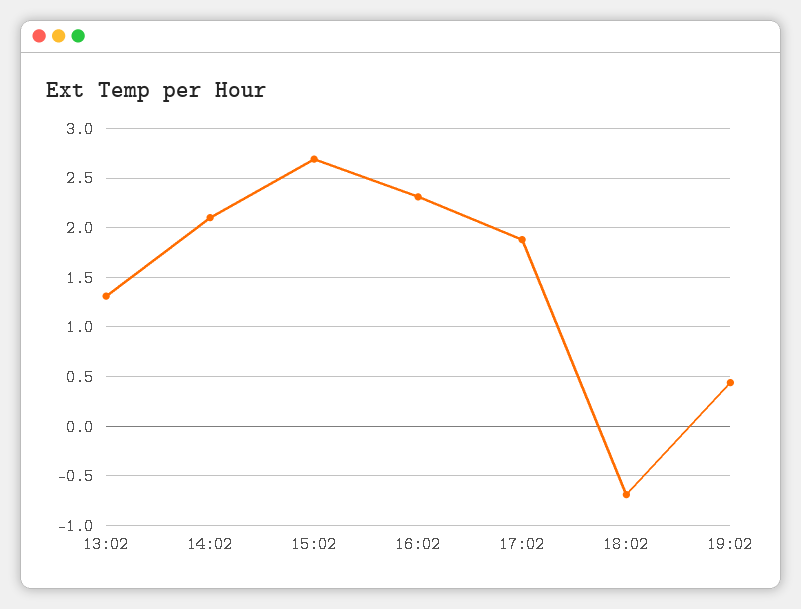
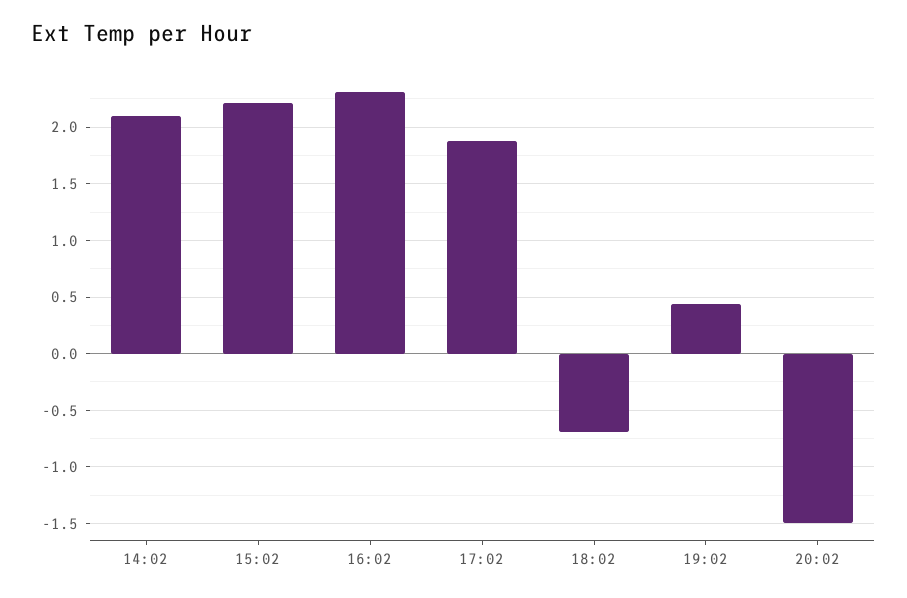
13:02: 1.3 -> none
15:02: 2.7 -> 2.2
20:02: none -> -1.5

